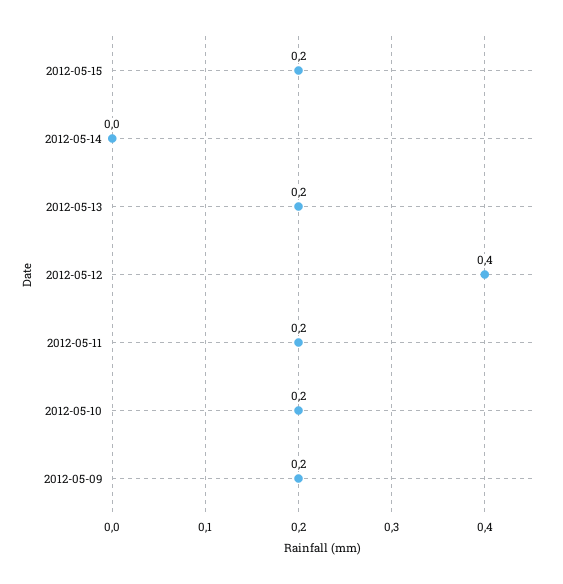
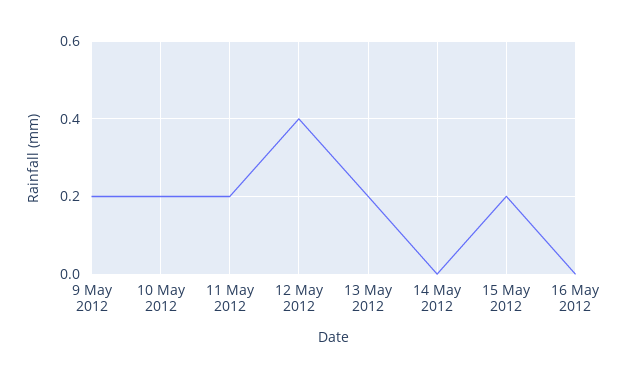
16 May 2012: none -> 0

